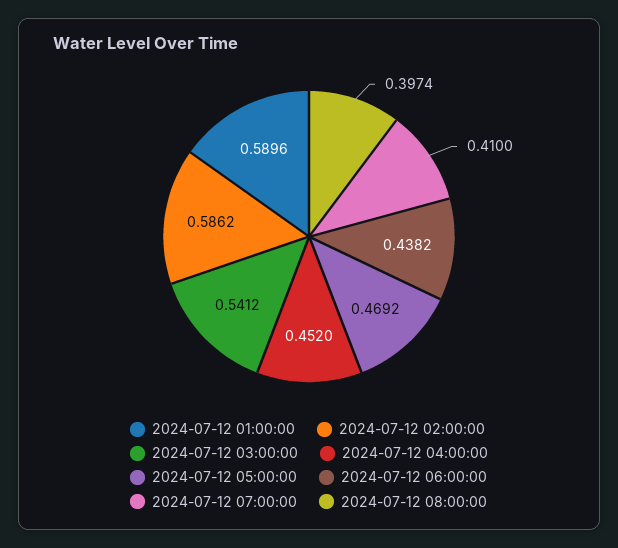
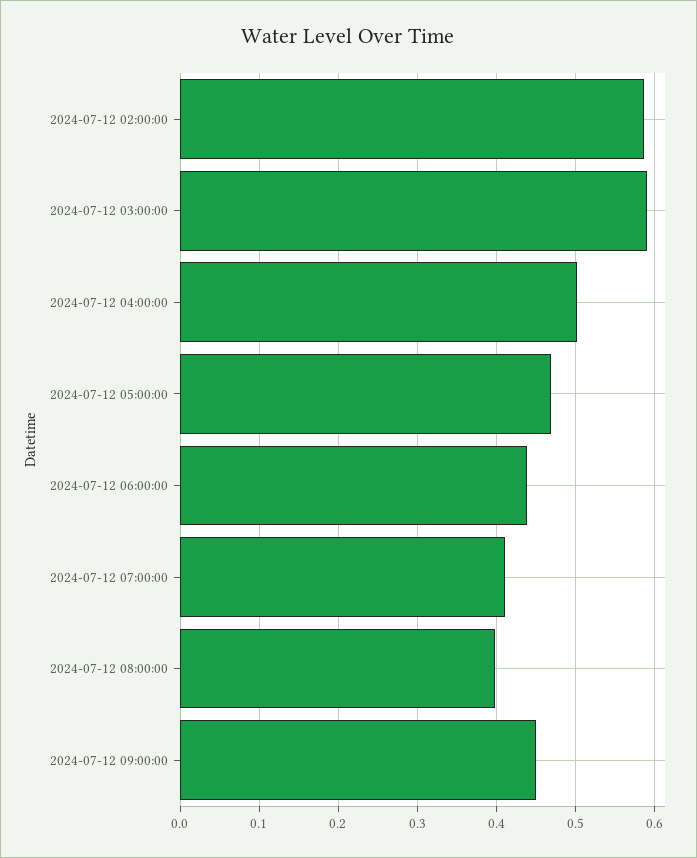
2024-07-12 01:00:00: 0.5896 -> none
2024-07-12 03:00:00: 0.5412 -> 0.59
2024-07-12 04:00:00: 0.452 -> 0.5
2024-07-12 09:00:00: none -> 0.45

